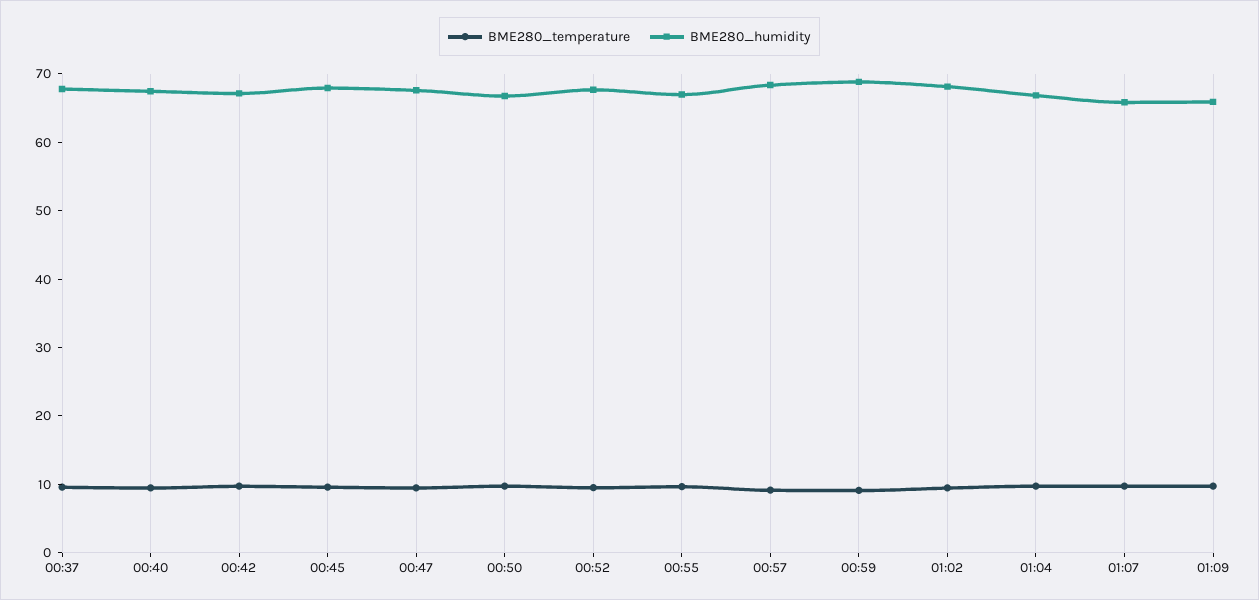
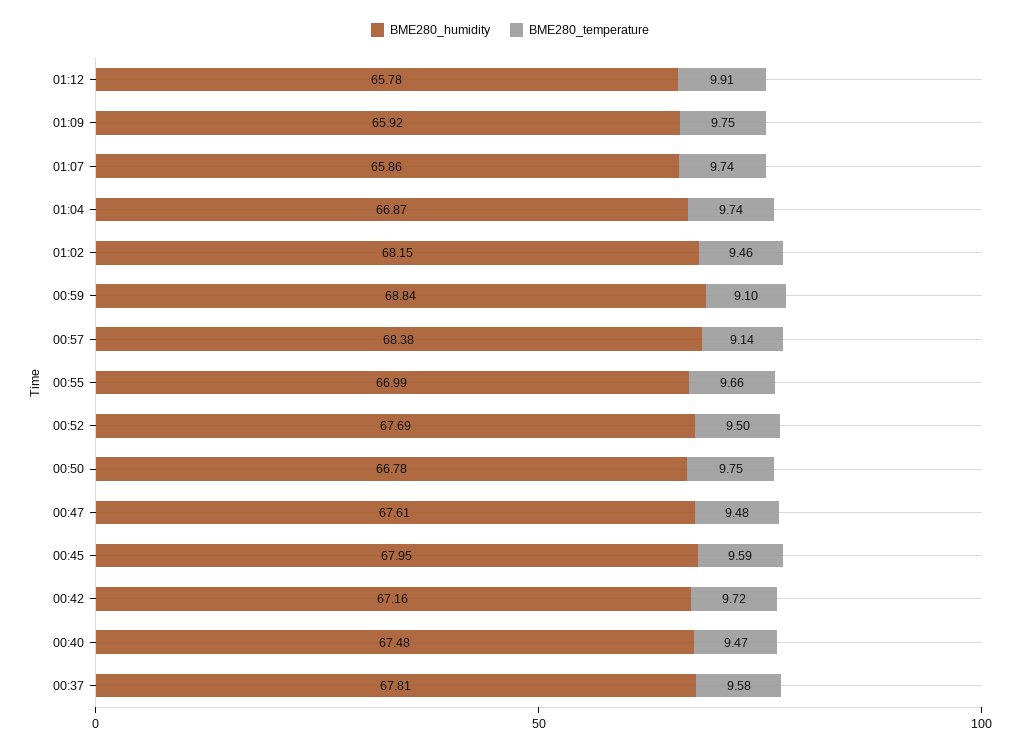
BME280_humidity, 01:12: none -> 65.78
BME280_temperature, 01:12: none -> 9.91

